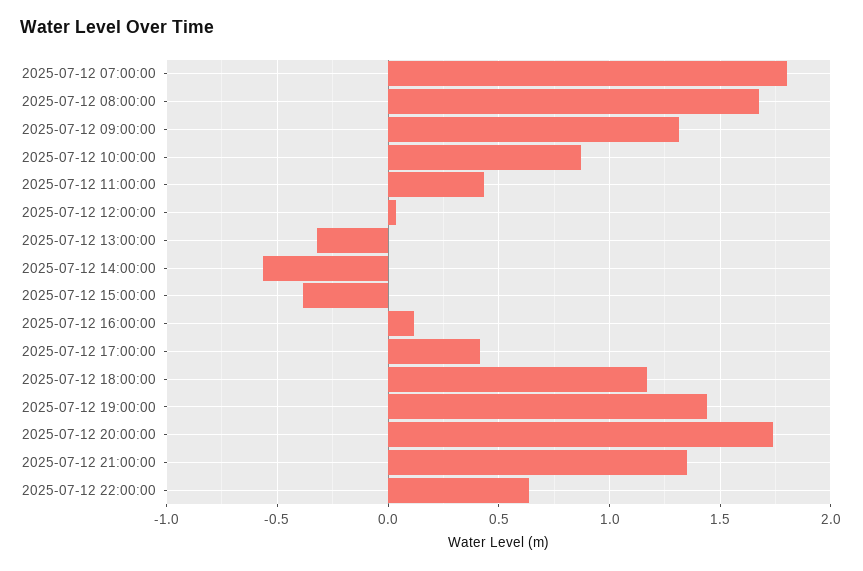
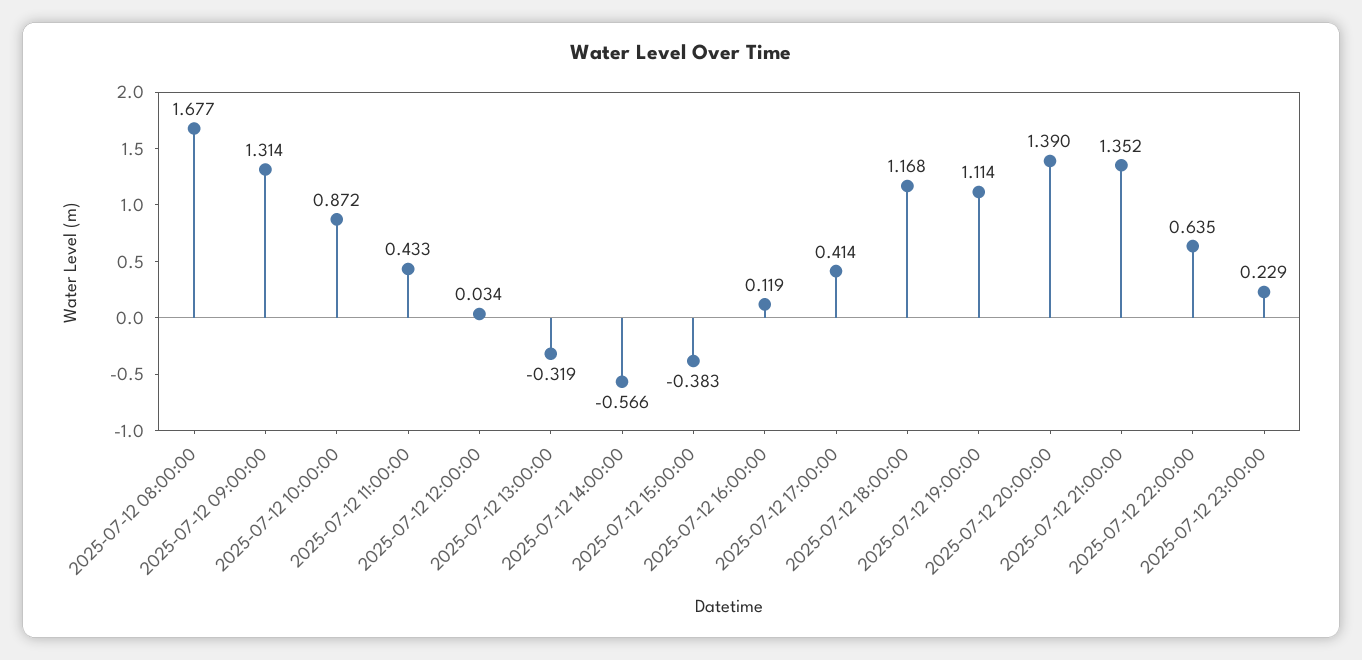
2025-07-12 07:00:00: 1.8 -> none
2025-07-12 19:00:00: 1.45 -> 1.114
2025-07-12 20:00:00: 1.75 -> 1.39
2025-07-12 23:00:00: none -> 0.229

